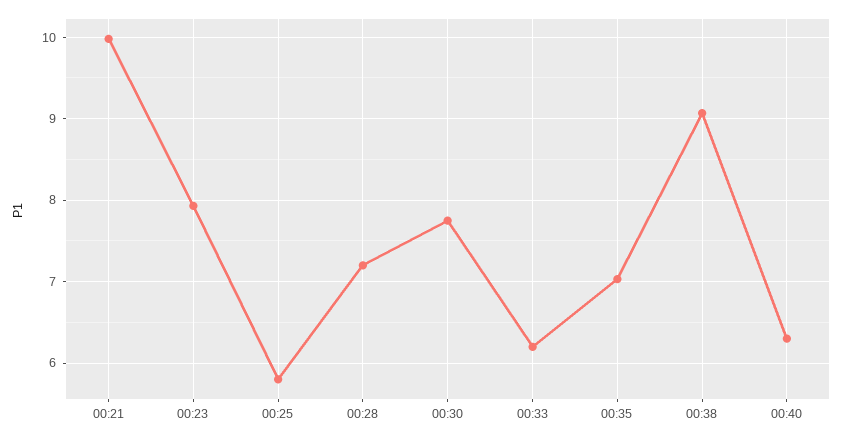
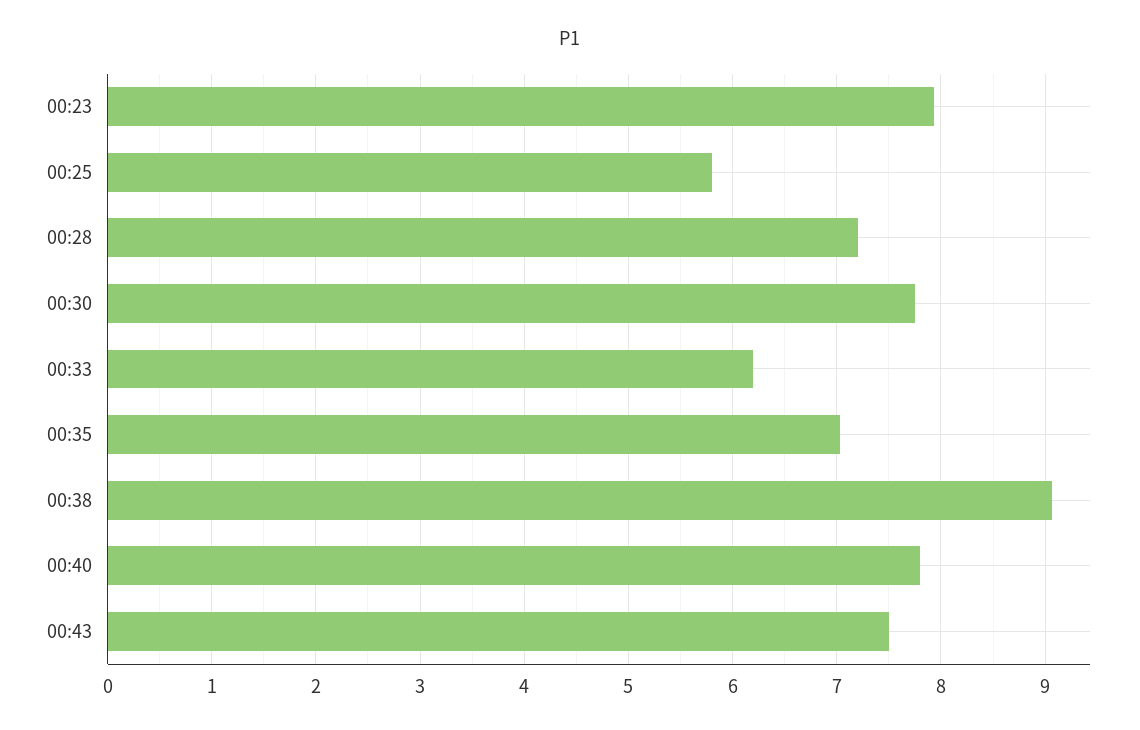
00:21: 10 -> none
00:40: 6.3 -> 7.8
00:43: none -> 7.5

